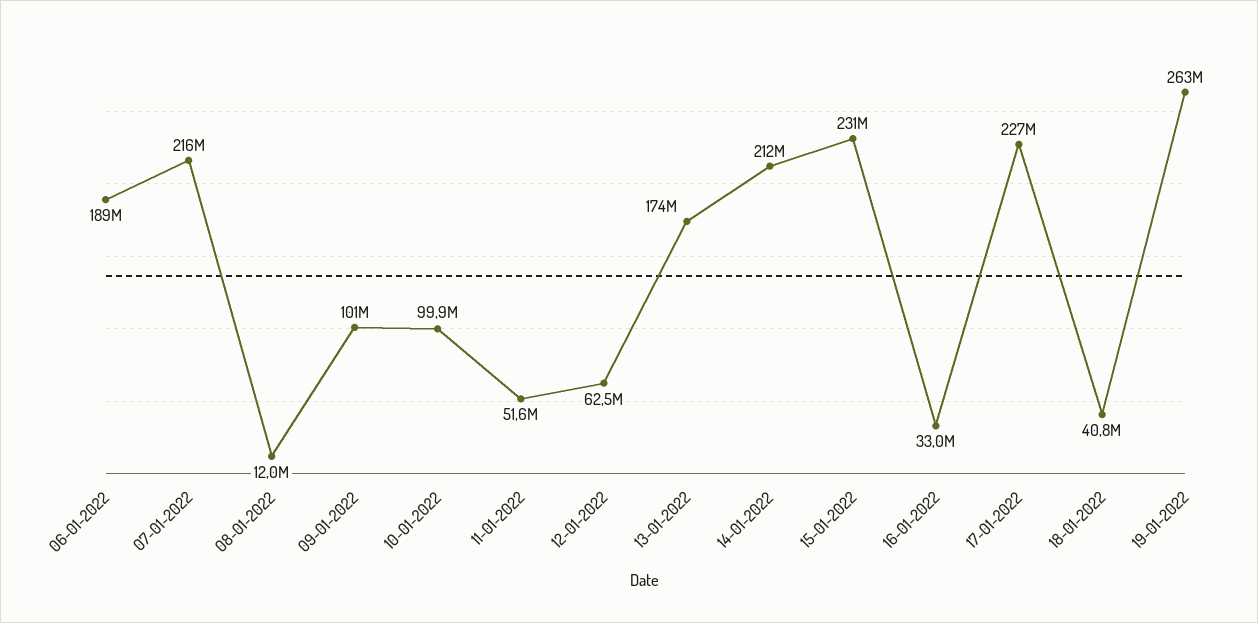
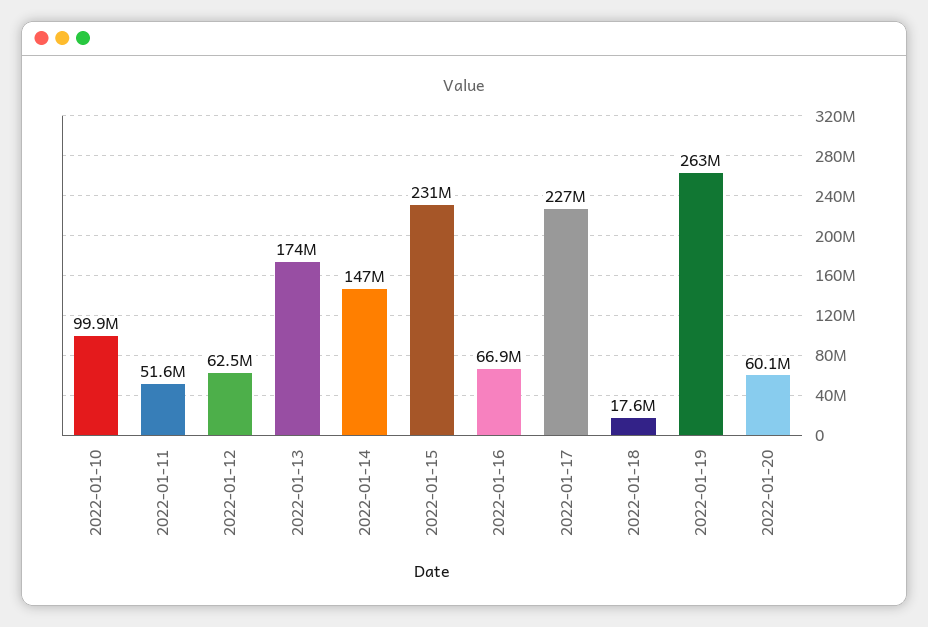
06-01-2022: 189000000 -> none
07-01-2022: 216000000 -> none
08-01-2022: 12000000 -> none
09-01-2022: 101000000 -> none
14-01-2022: 212000000 -> 147000000
16-01-2022: 33000000 -> 66900000
18-01-2022: 40800000 -> 17600000
2022-01-20: none -> 60100000

